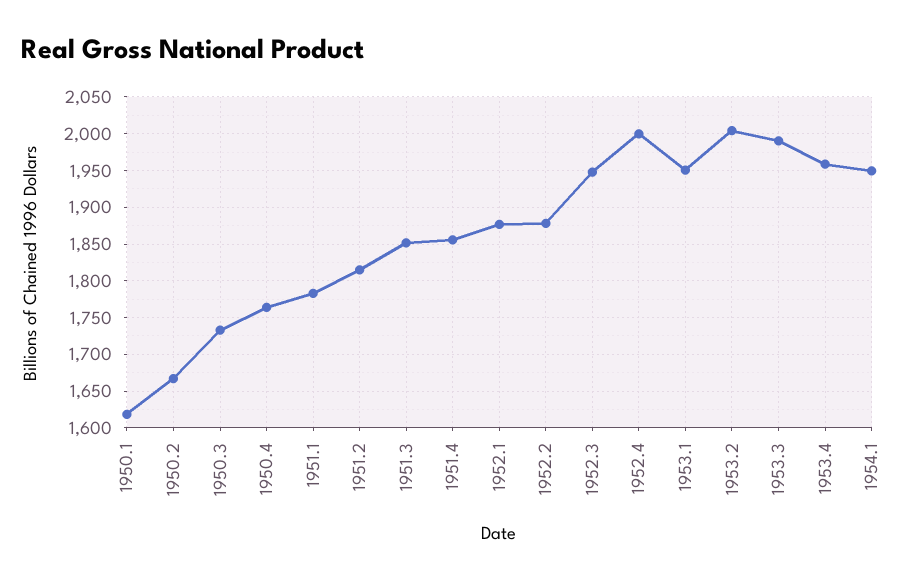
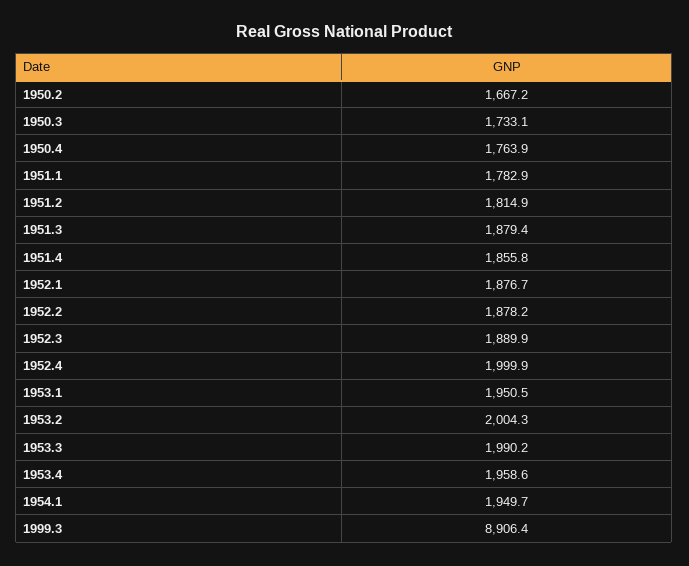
1950.1: 1620 -> none
1951.3: 1850 -> 1879.4
1952.3: 1950 -> 1889.9
1999.3: none -> 8906.4

